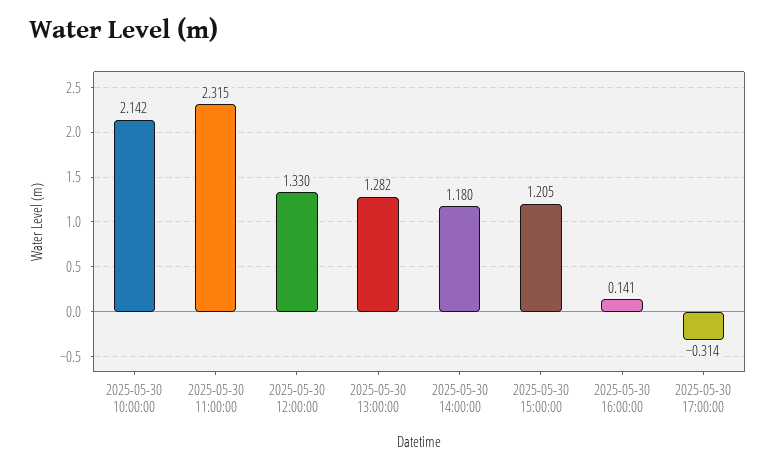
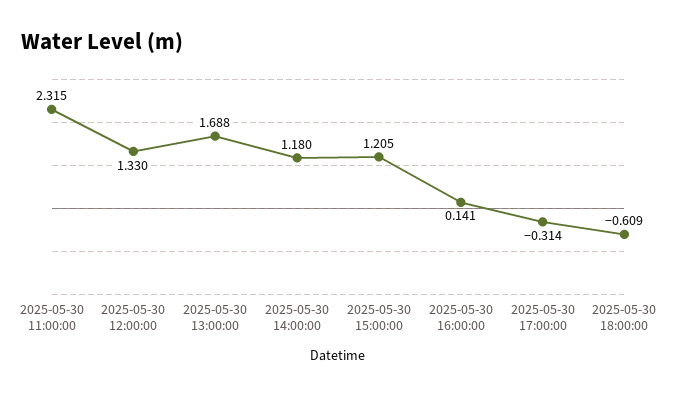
2025-05-30 10:00:00: 2.142 -> none
2025-05-30 13:00:00: 1.282 -> 1.688
2025-05-30 18:00:00: none -> -0.609

